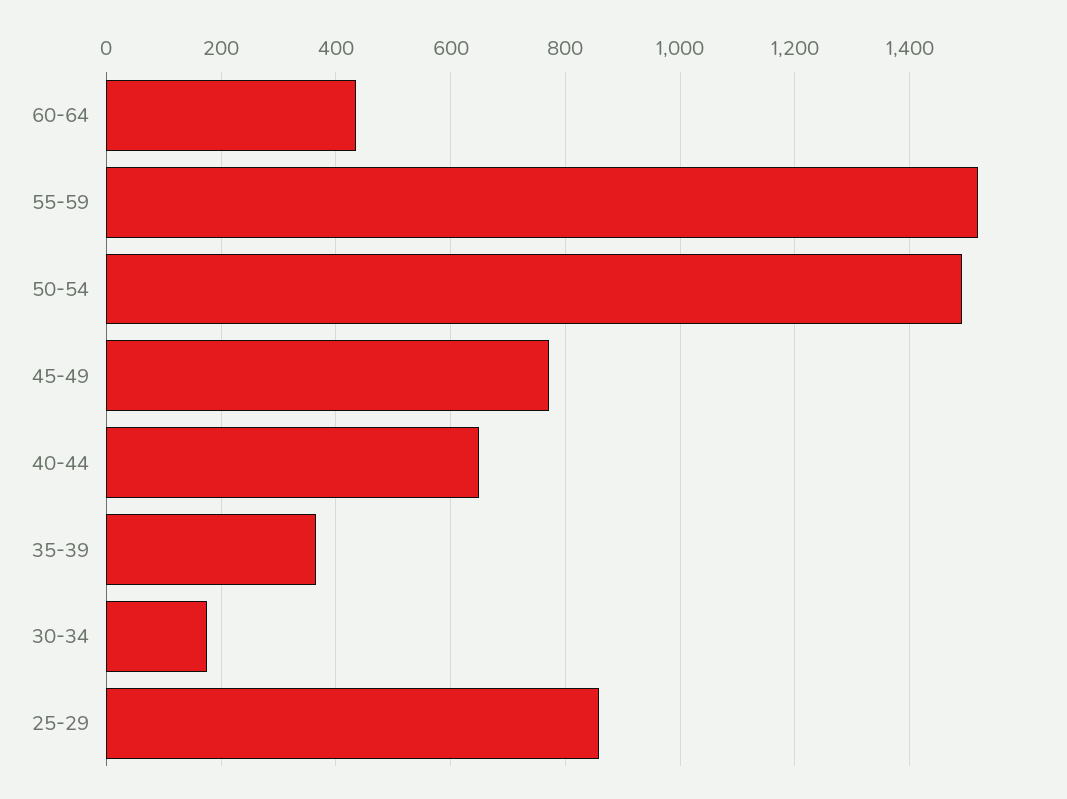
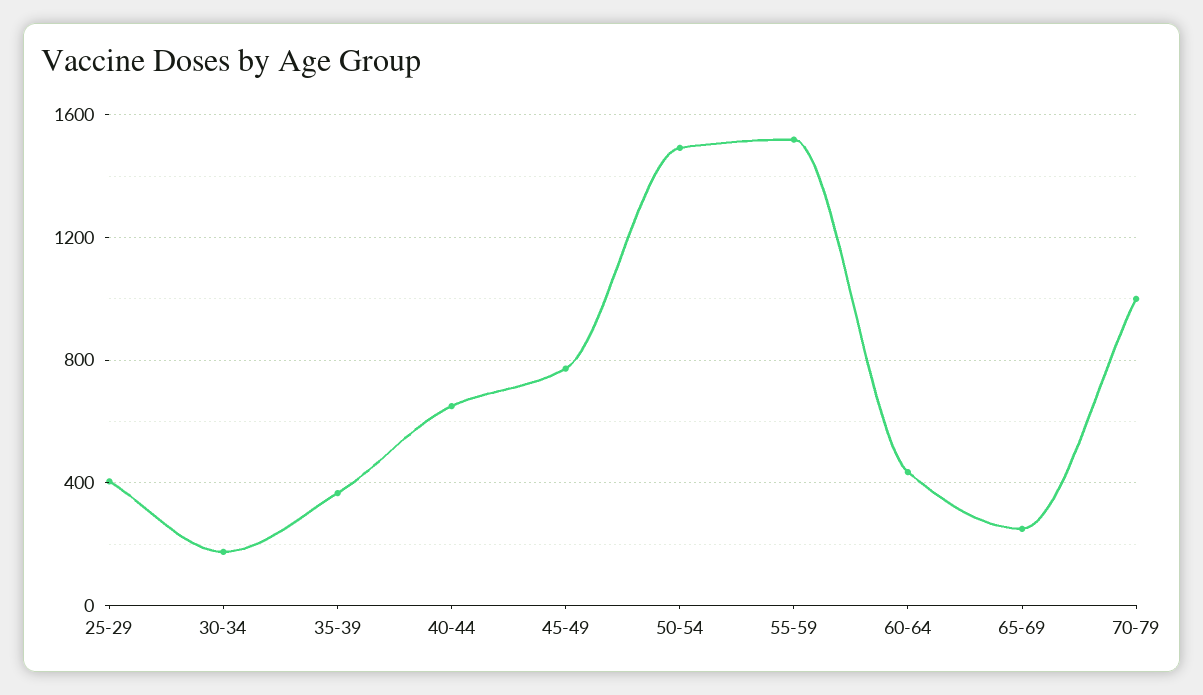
25-29: 860 -> 400
65-69: none -> 250
70-79: none -> 1000

